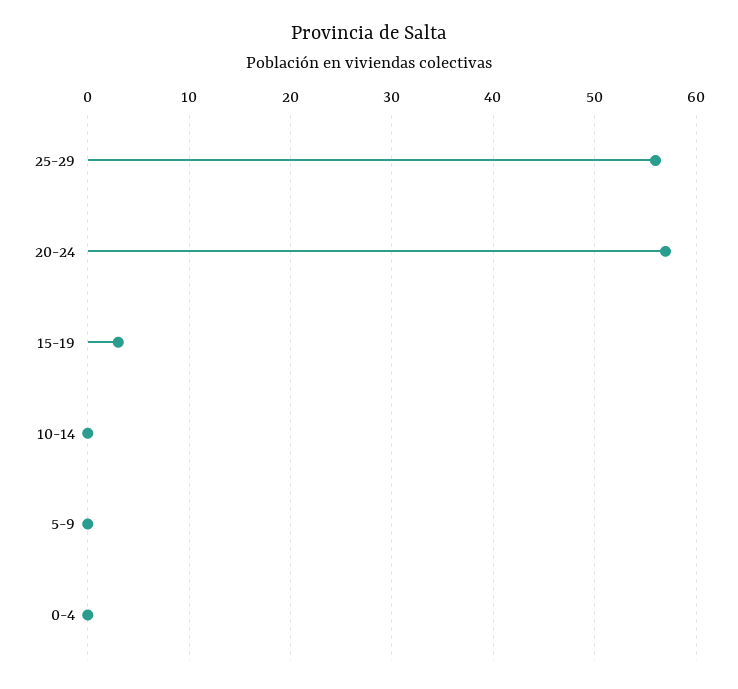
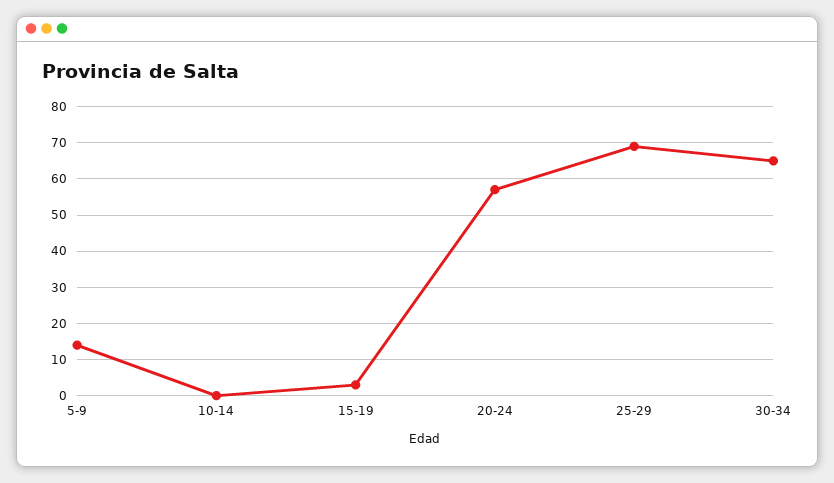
25-29: 56 -> 70
5-9: 0 -> 15
0-4: 0 -> none
30-34: none -> 65

